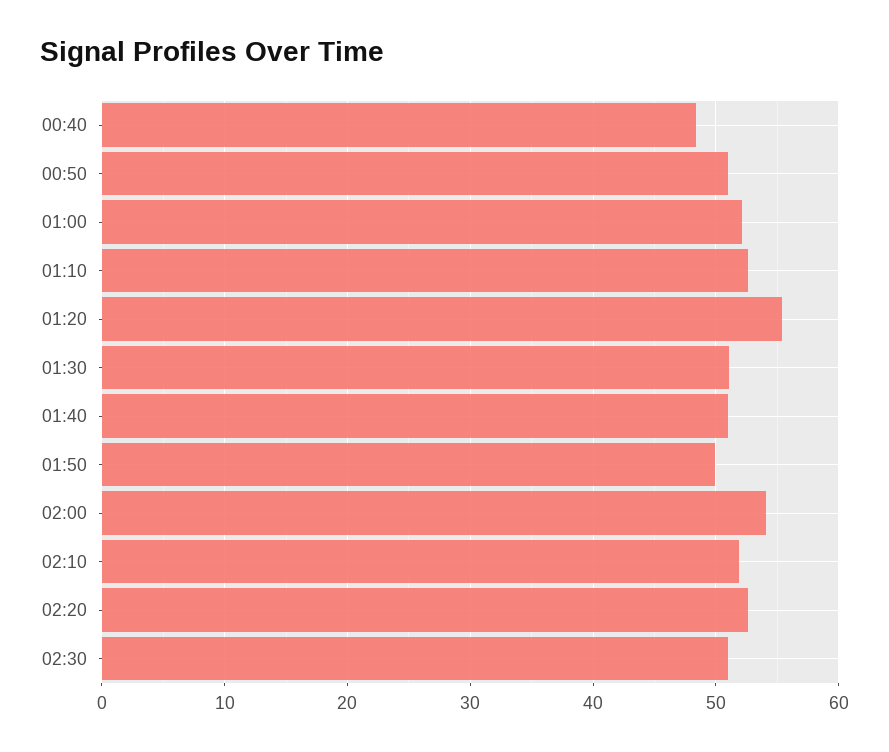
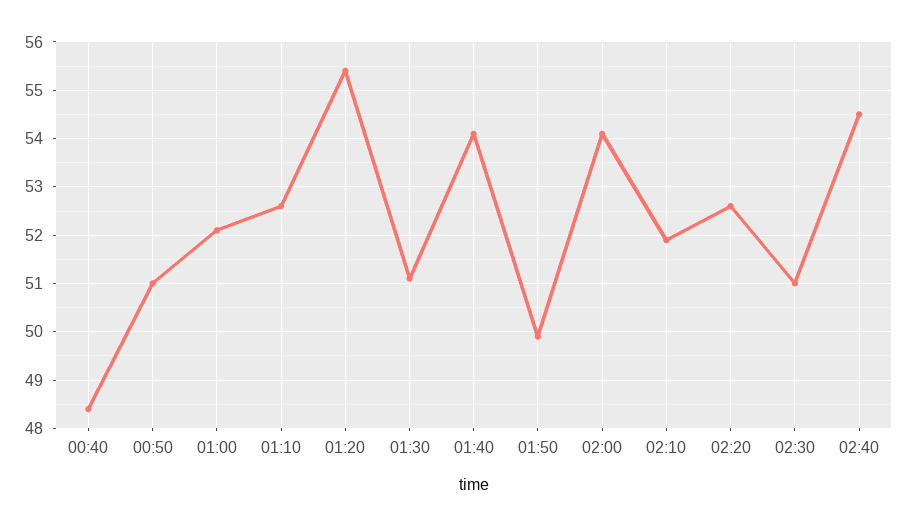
01:40: 51 -> 54
02:40: none -> 54.5

